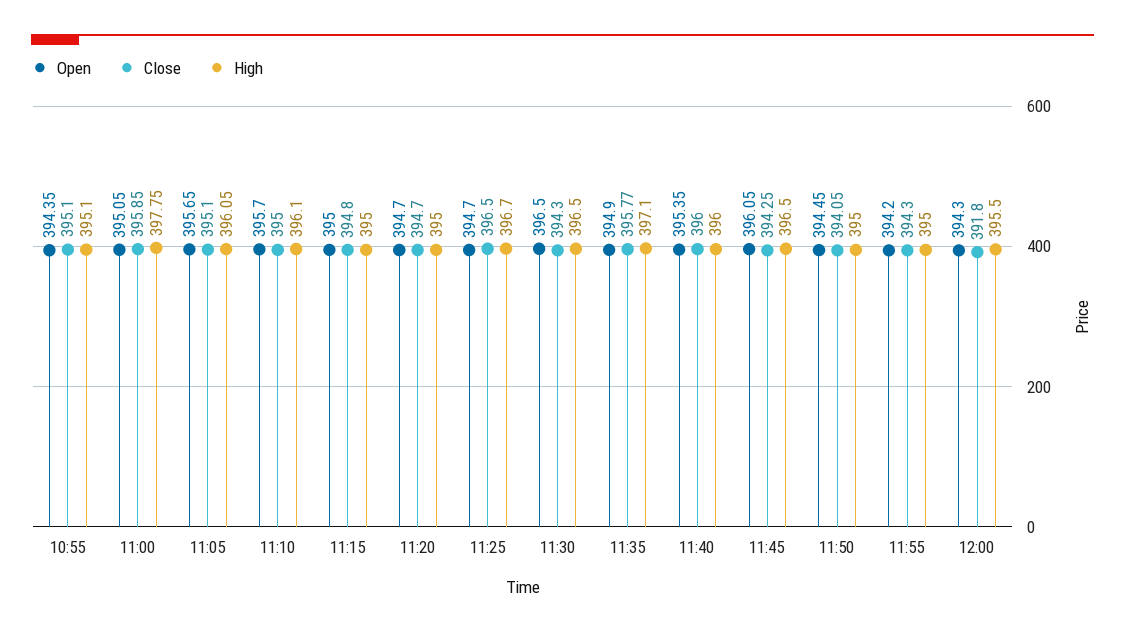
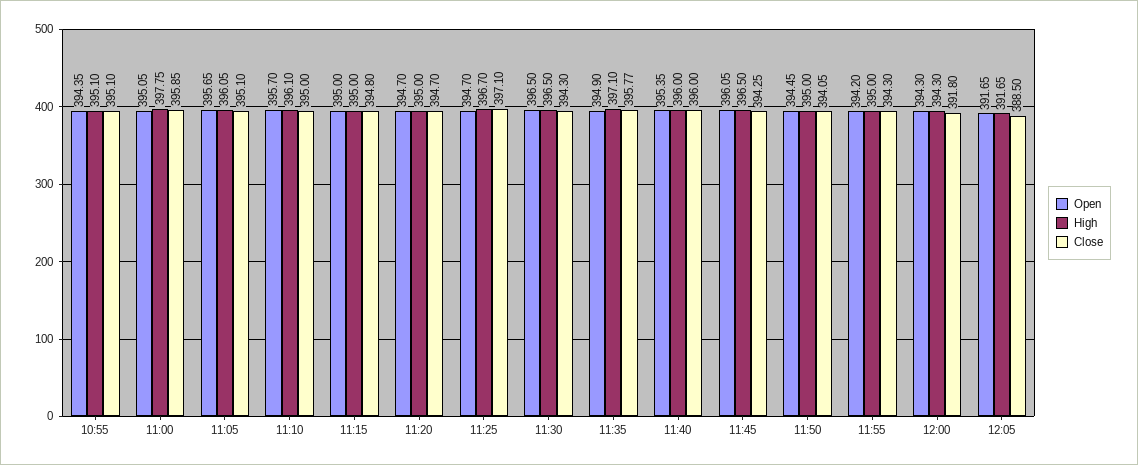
Close, 11:25: 396.5 -> 397.1
High, 12:00: 395.5 -> 394.3
Open, 12:05: none -> 391.65
High, 12:05: none -> 391.65
Close, 12:05: none -> 388.5

